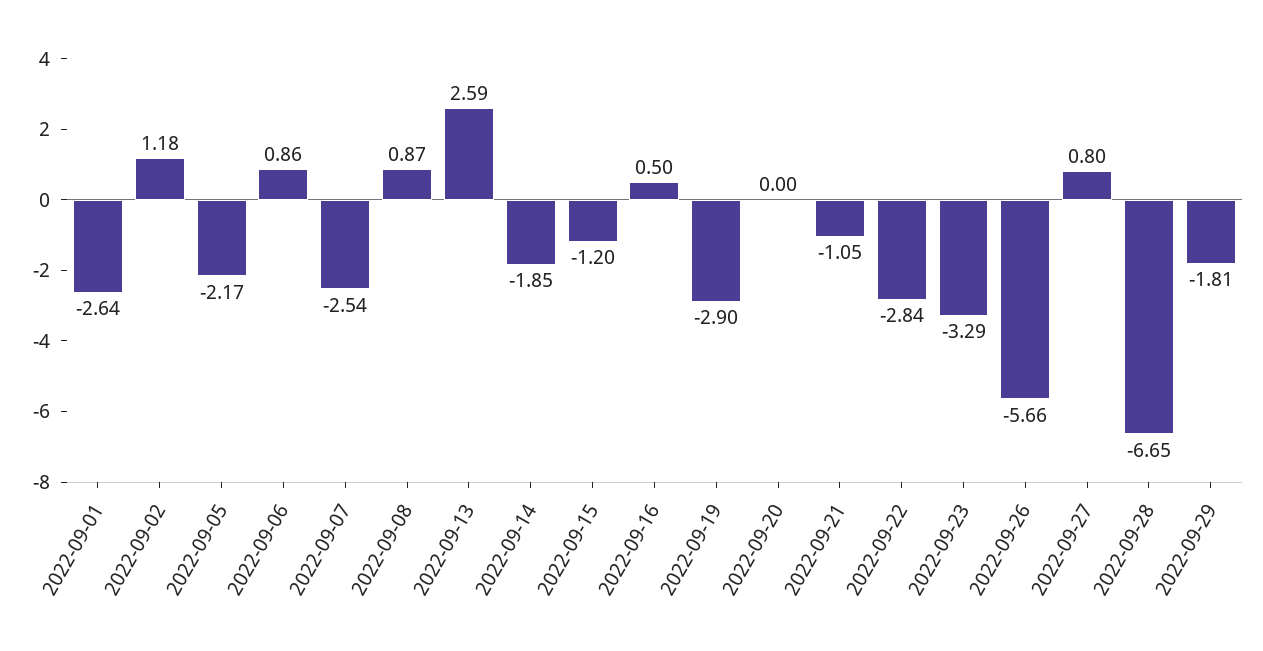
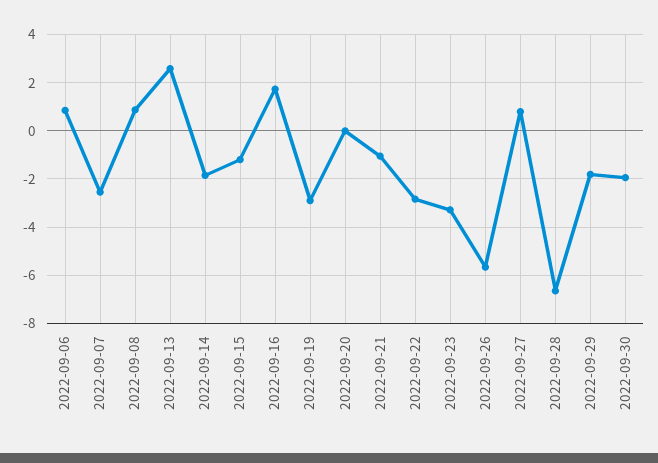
2022-09-01: -2.64 -> none
2022-09-02: 1.18 -> none
2022-09-05: -2.17 -> none
2022-09-16: 0.5 -> 1.75
2022-09-30: none -> -2

